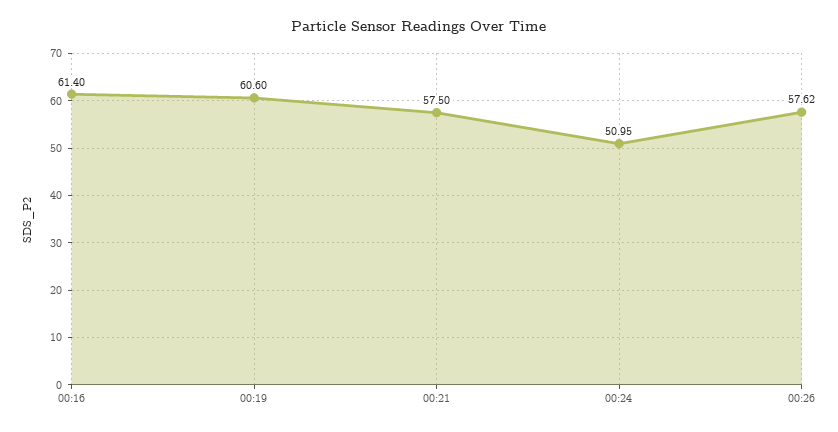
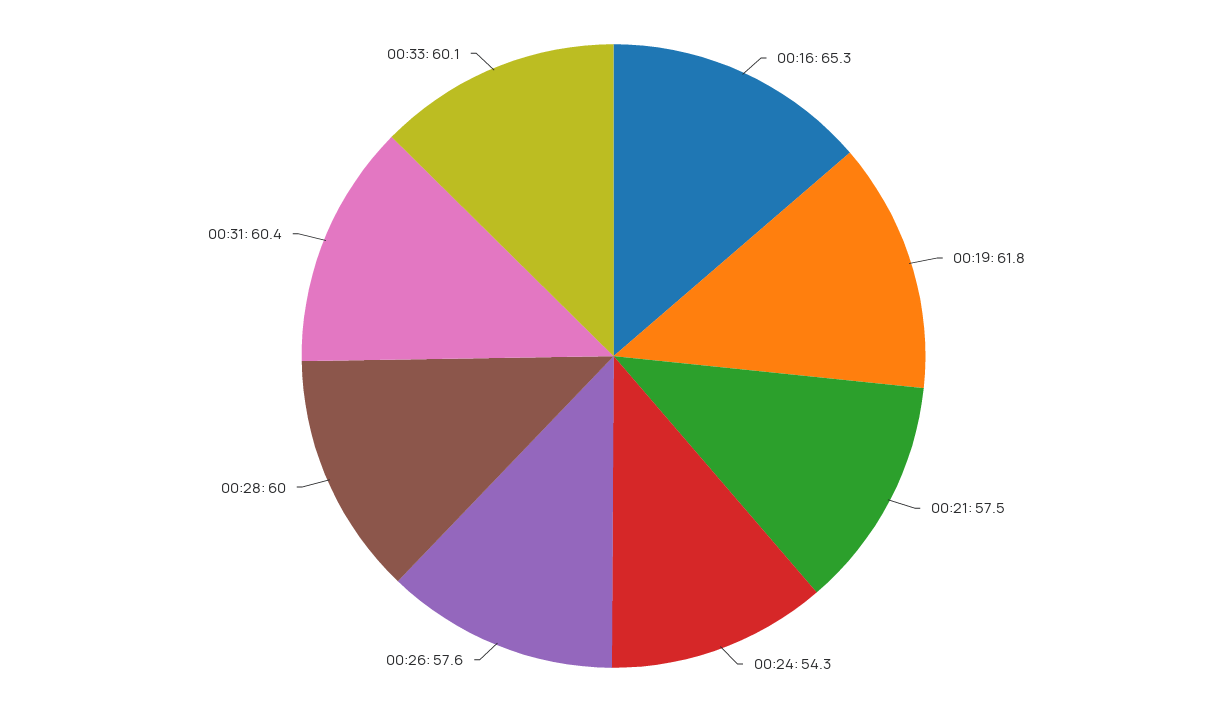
00:16: 61.4 -> 65.3
00:19: 60.6 -> 61.8
00:24: 50.95 -> 54.3
00:28: none -> 60
00:31: none -> 60.4
00:33: none -> 60.1

